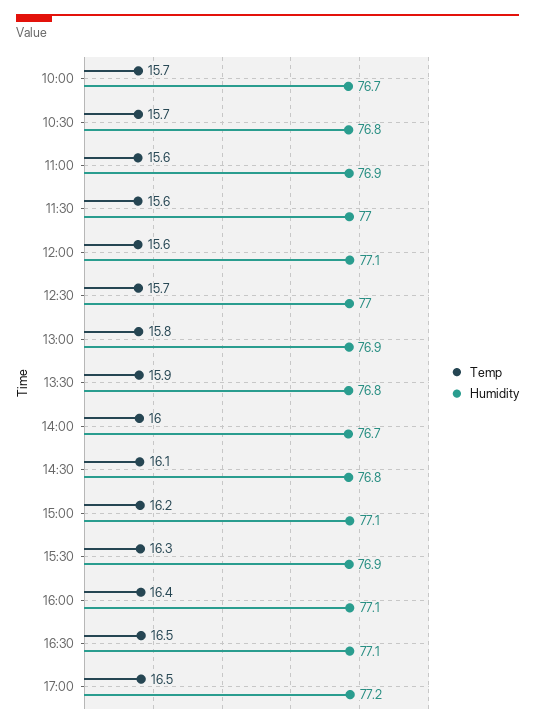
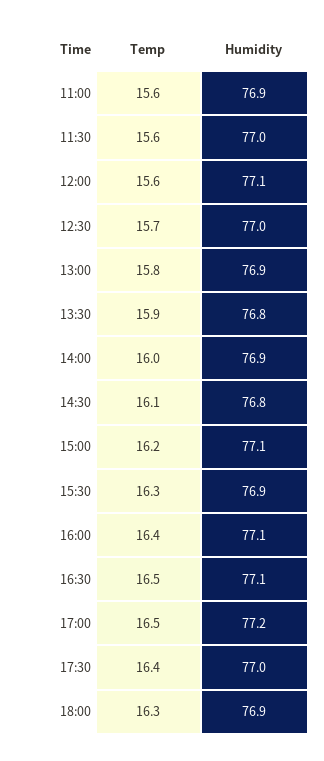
Temp, 10:00: 15.7 -> none
Humidity, 10:00: 76.7 -> none
Temp, 10:30: 15.7 -> none
Humidity, 10:30: 76.8 -> none
Humidity, 14:00: 76.7 -> 76.9
Temp, 17:30: none -> 16.4
Humidity, 17:30: none -> 77
Temp, 18:00: none -> 16.3
Humidity, 18:00: none -> 76.9

